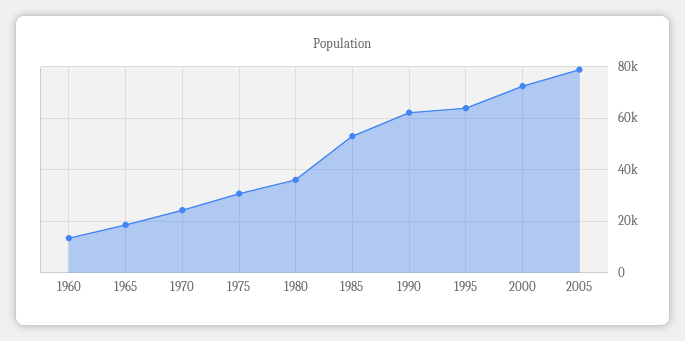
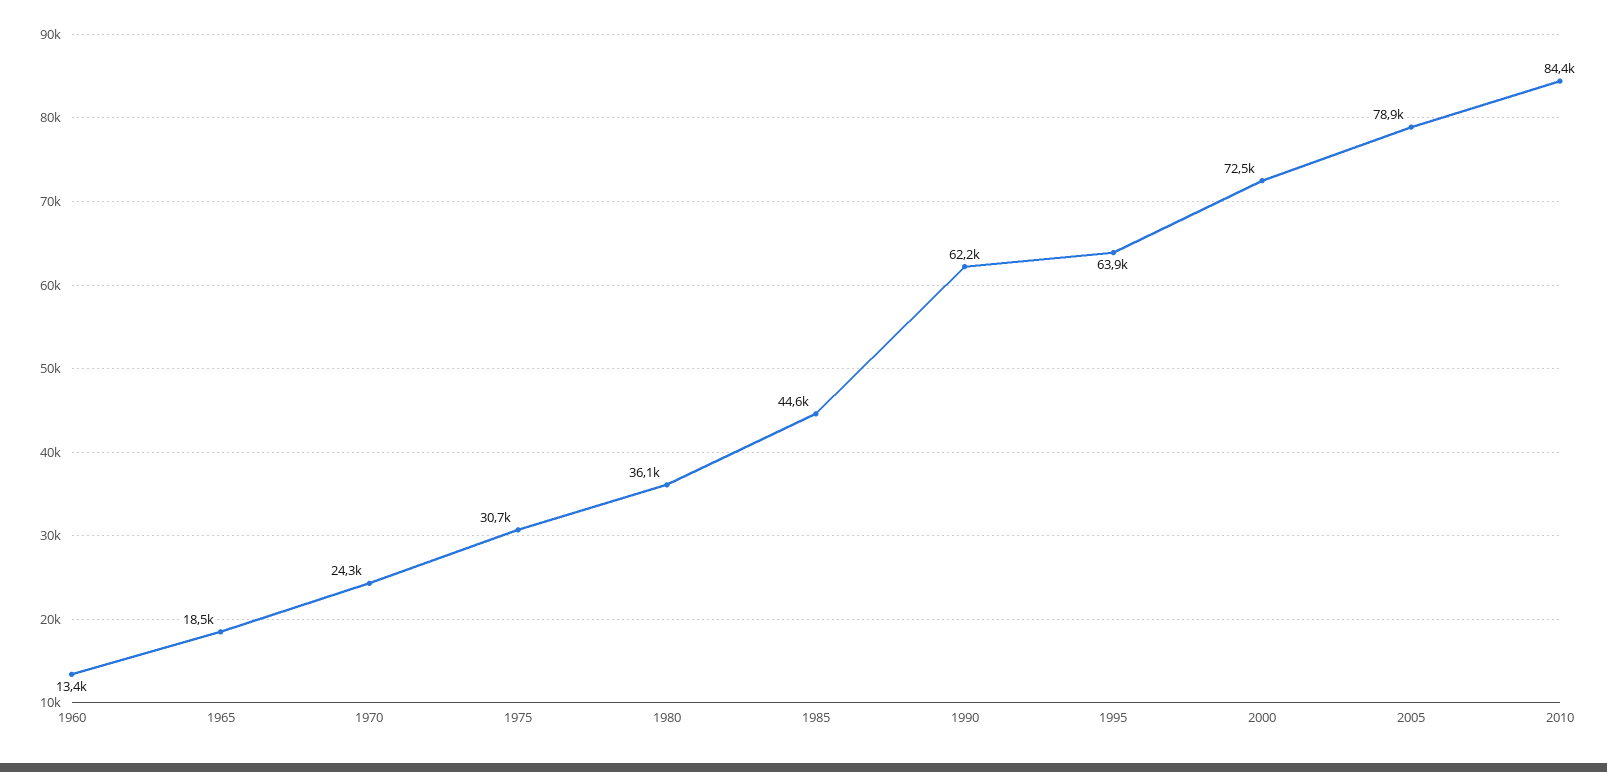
1985: 52500 -> 44600
2010: none -> 84400

